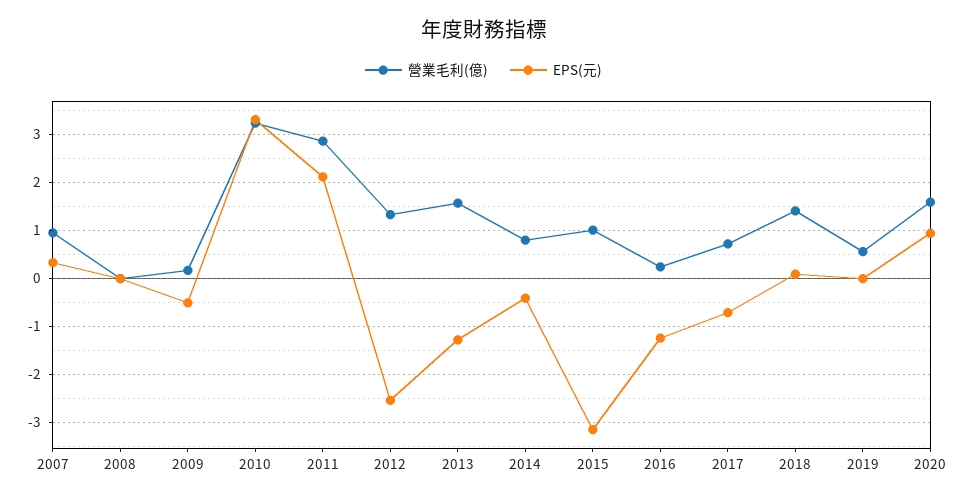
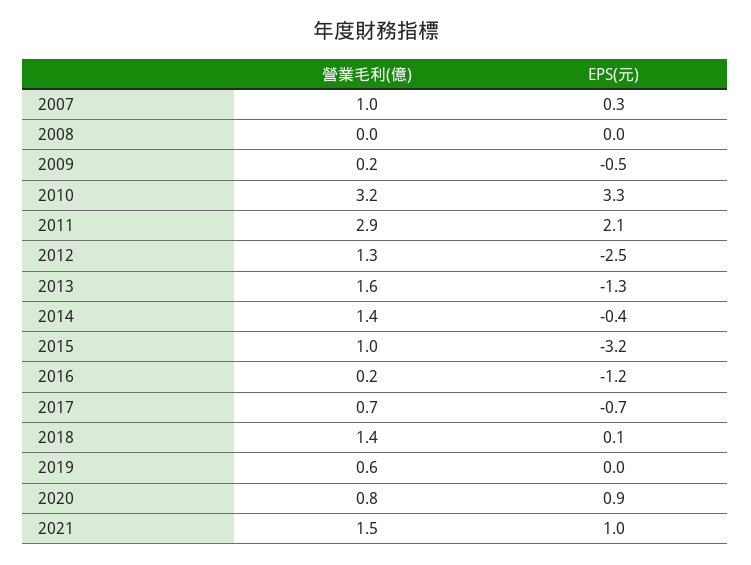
營業毛利(億), 2014: 0.8 -> 1.4
營業毛利(億), 2020: 1.6 -> 0.8
營業毛利(億), 2021: none -> 1.5
EPS(元), 2021: none -> 1

